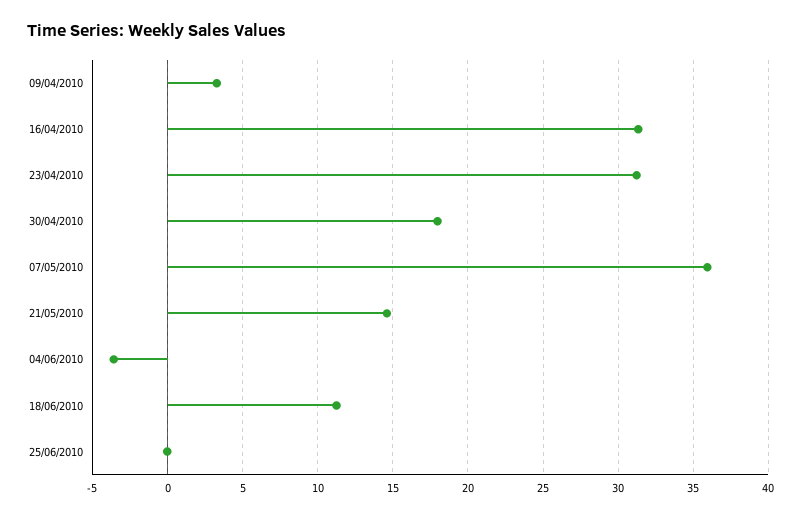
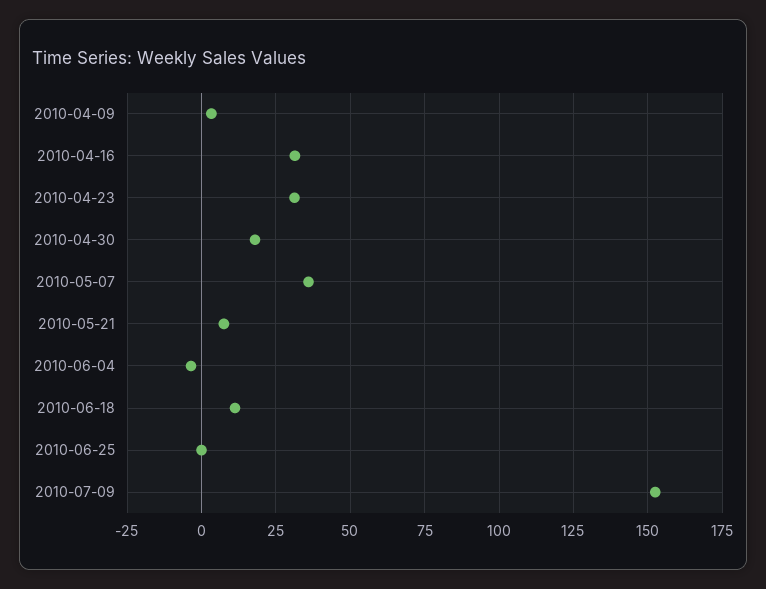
21/05/2010: 14.5 -> 7.5
2010-07-09: none -> 152.5

